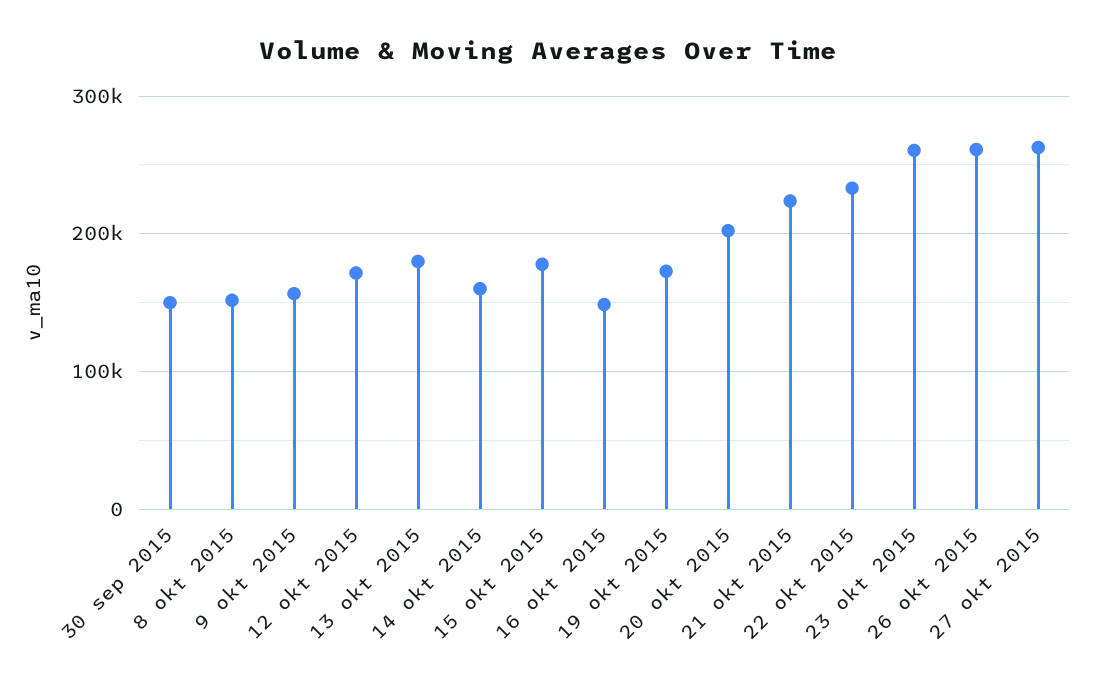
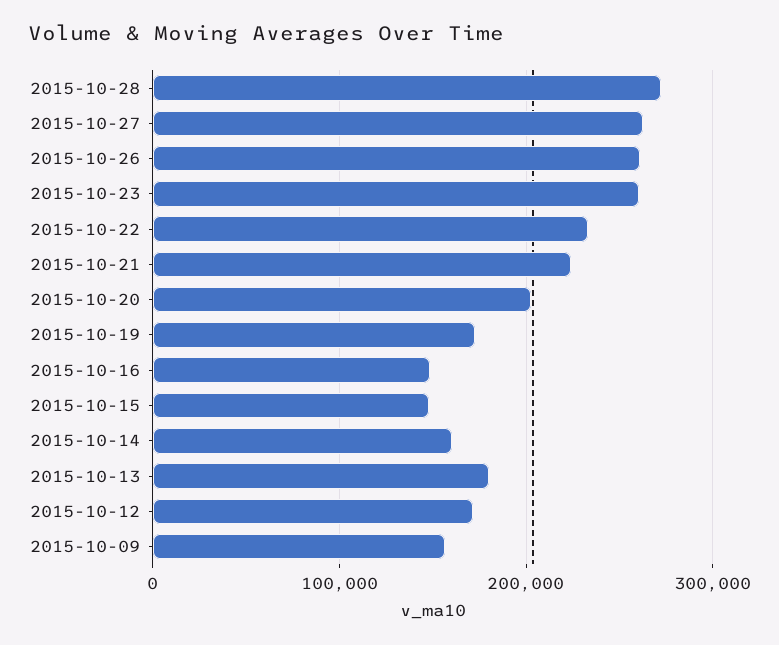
30 sep 2015: 150000 -> none
8 okt 2015: 150000 -> none
15 okt 2015: 180000 -> 150000
2015-10-28: none -> 270000

